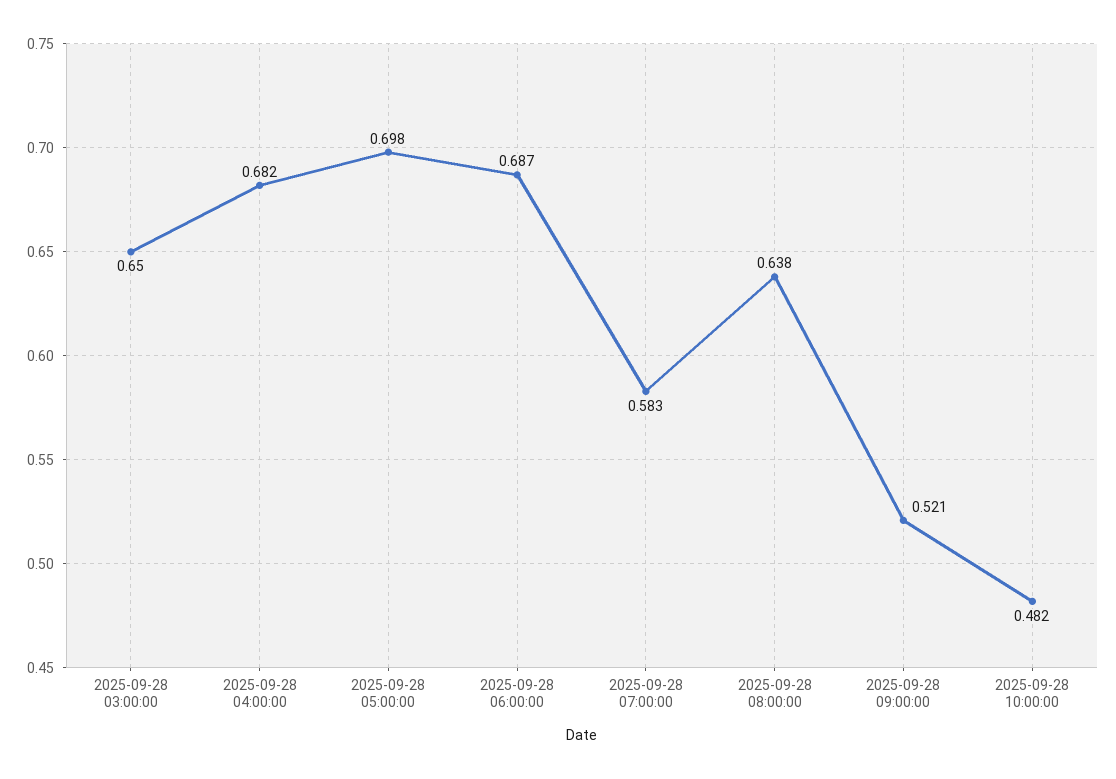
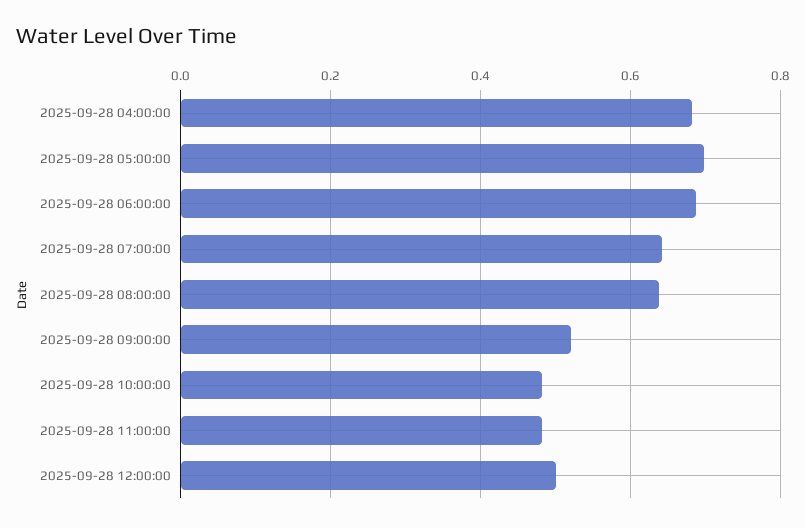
2025-09-28 03:00:00: 0.65 -> none
2025-09-28 07:00:00: 0.583 -> 0.64
2025-09-28 11:00:00: none -> 0.48
2025-09-28 12:00:00: none -> 0.5

